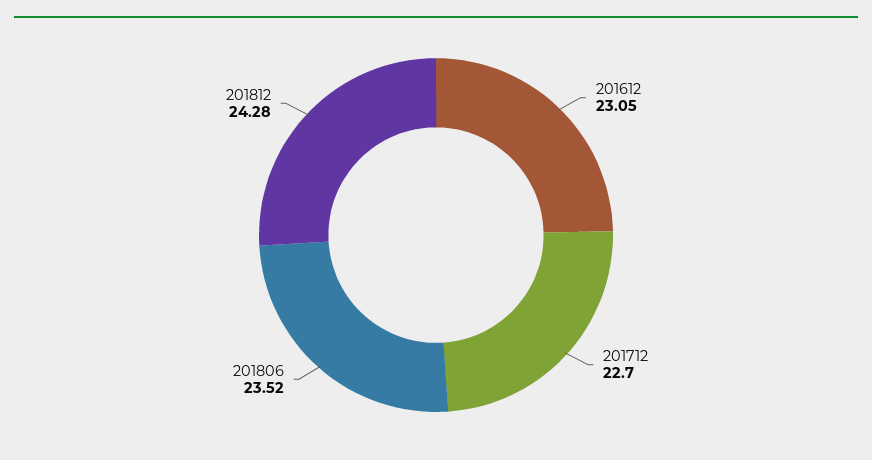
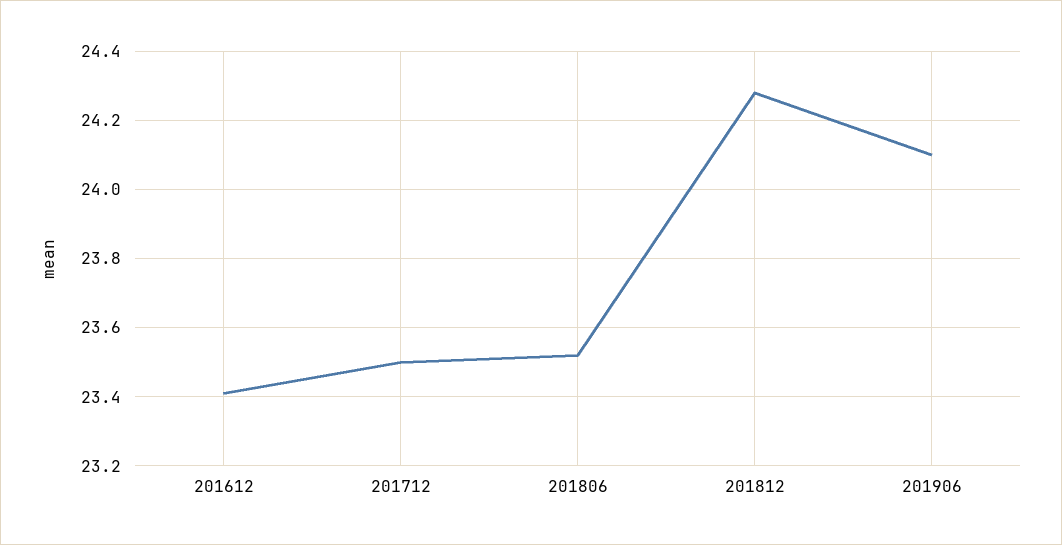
201612: 23.05 -> 23.4
201712: 22.7 -> 23.5
201906: none -> 24.1

